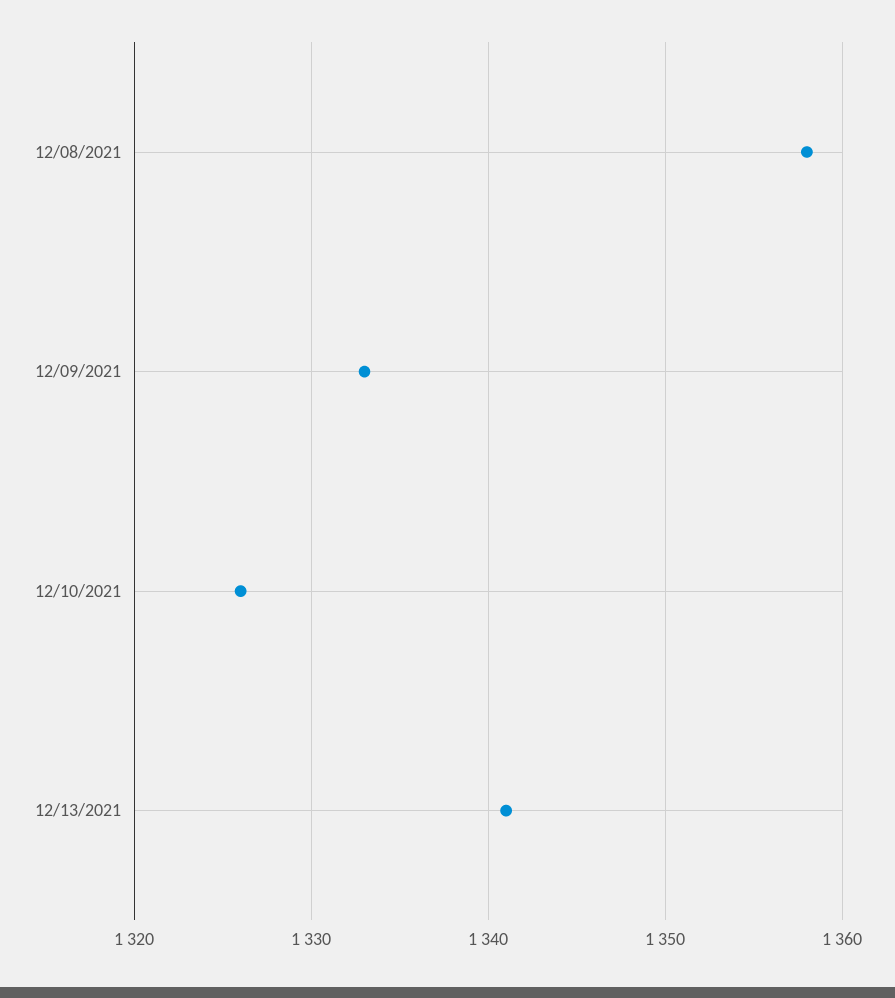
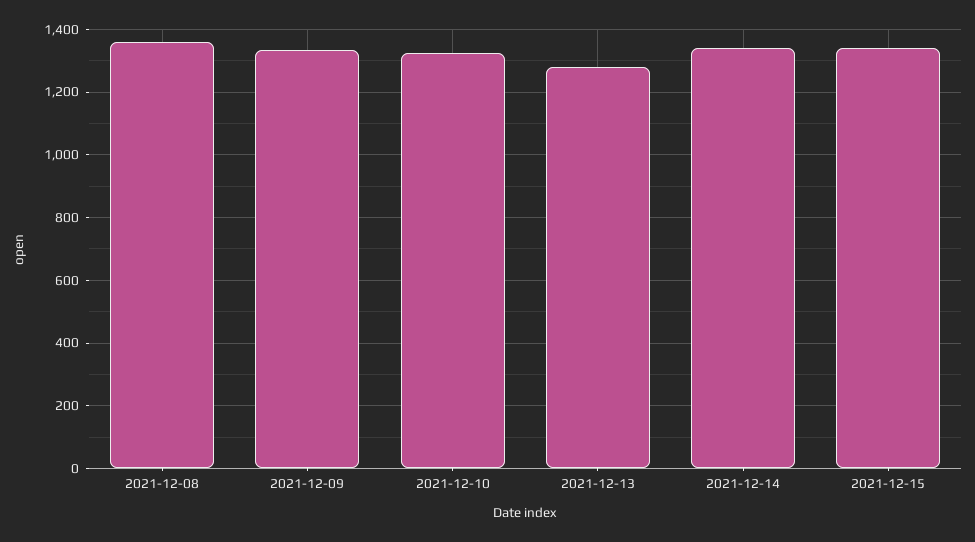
12/13/2021: 1341 -> 1280
2021-12-14: none -> 1340
2021-12-15: none -> 1340

